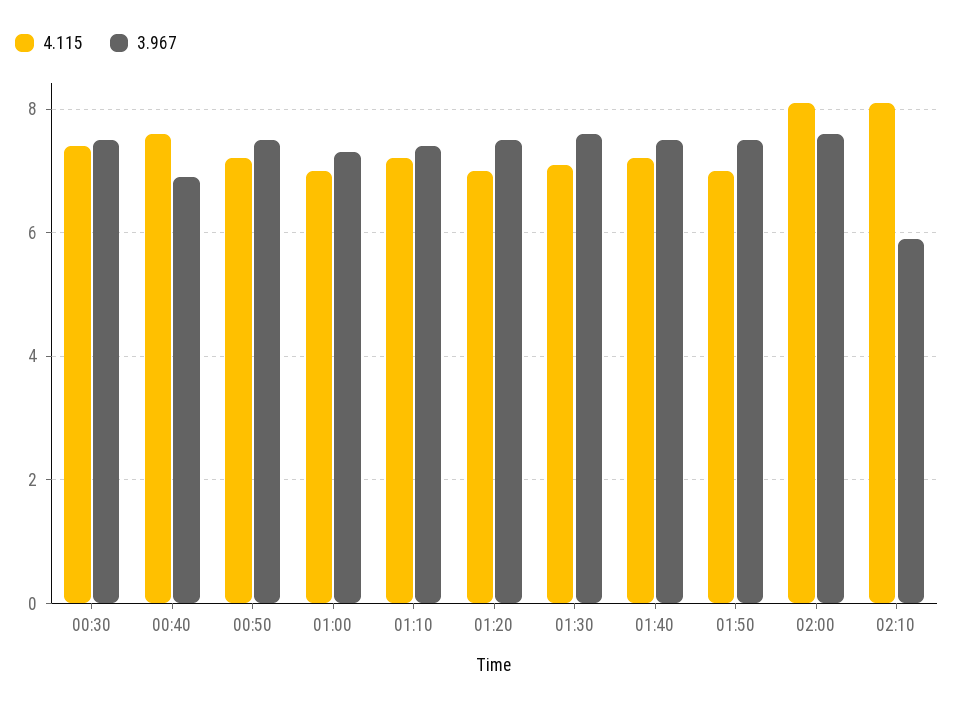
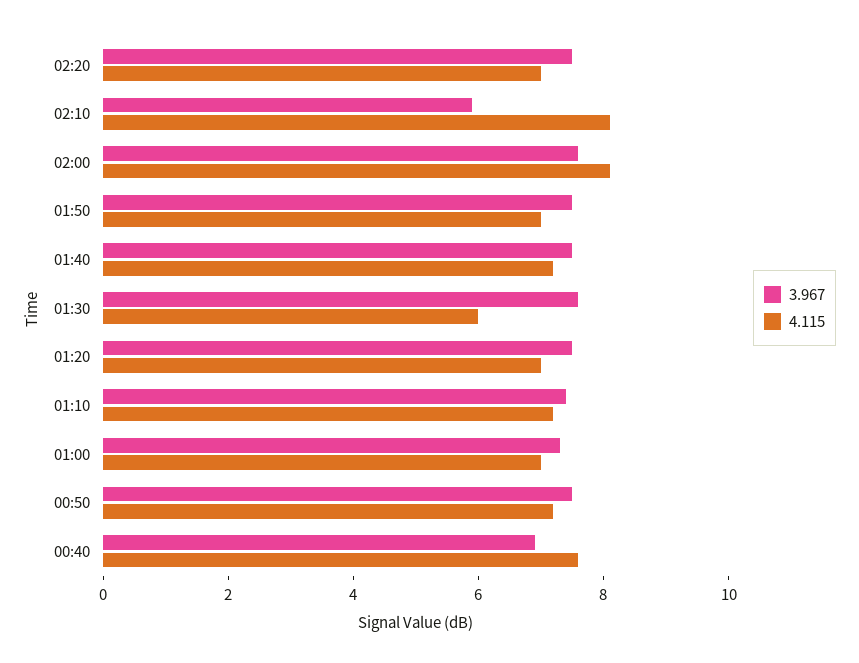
4.115, 00:30: 7.5 -> none
3.967, 00:30: 7.5 -> none
4.115, 01:30: 7 -> 6
3.967, 02:20: none -> 7.5
4.115, 02:20: none -> 7

